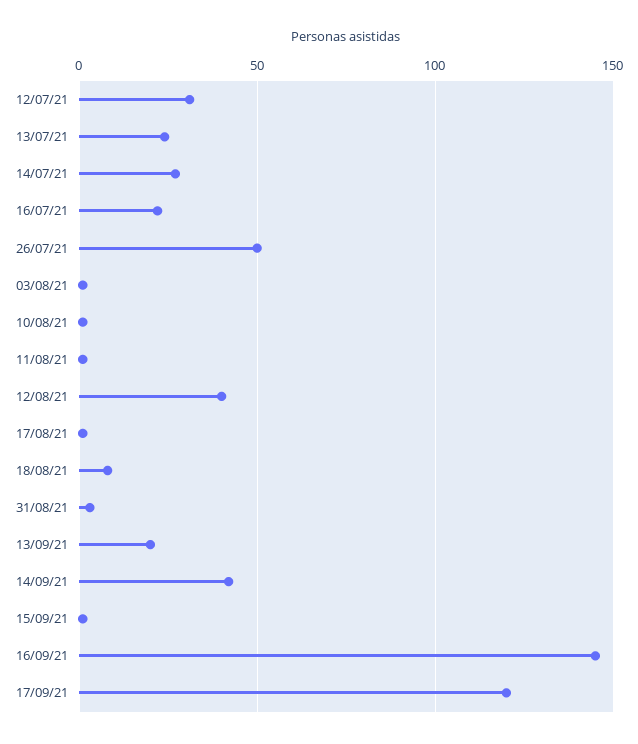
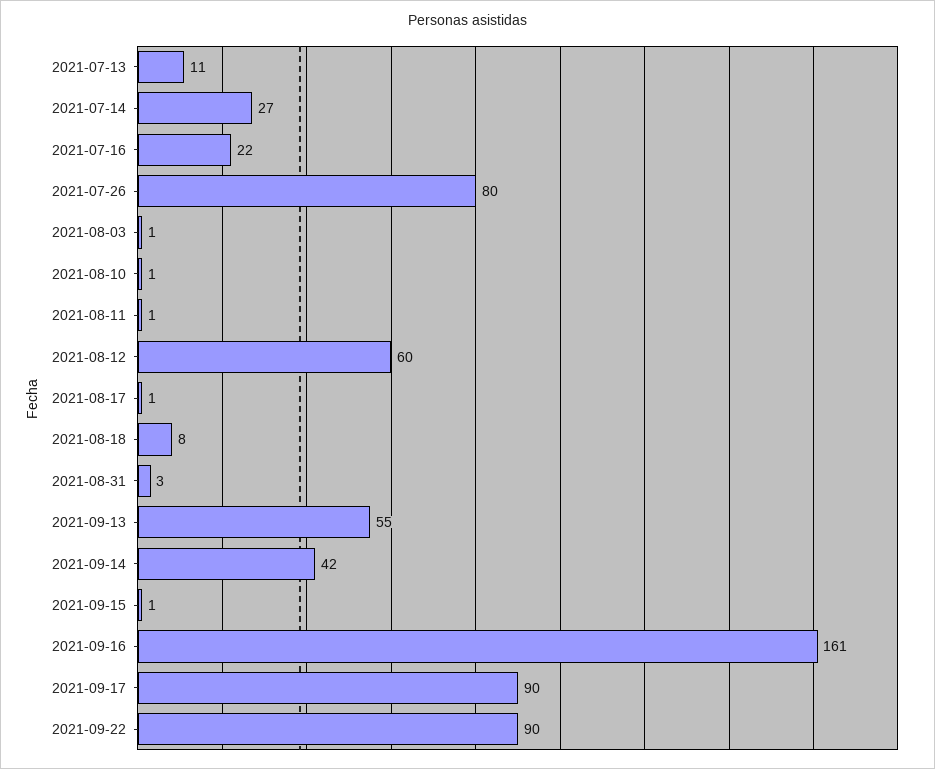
12/07/21: 30 -> none
13/07/21: 25 -> 11
26/07/21: 50 -> 80
12/08/21: 40 -> 60
13/09/21: 20 -> 55
16/09/21: 145 -> 161
17/09/21: 120 -> 90
2021-09-22: none -> 90

